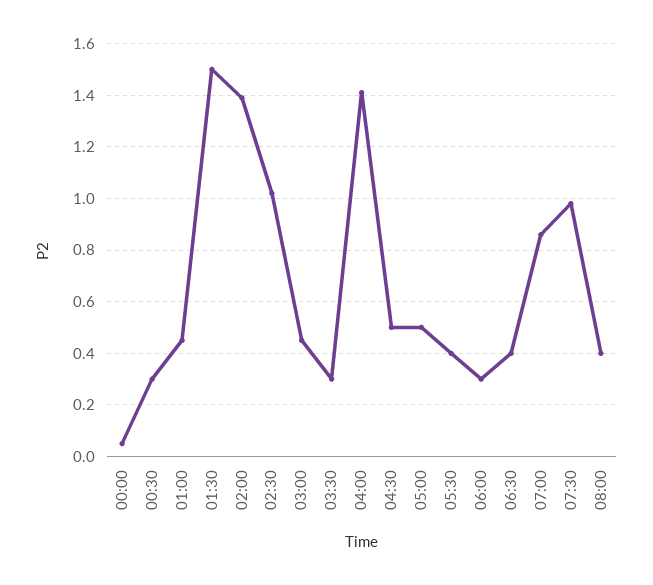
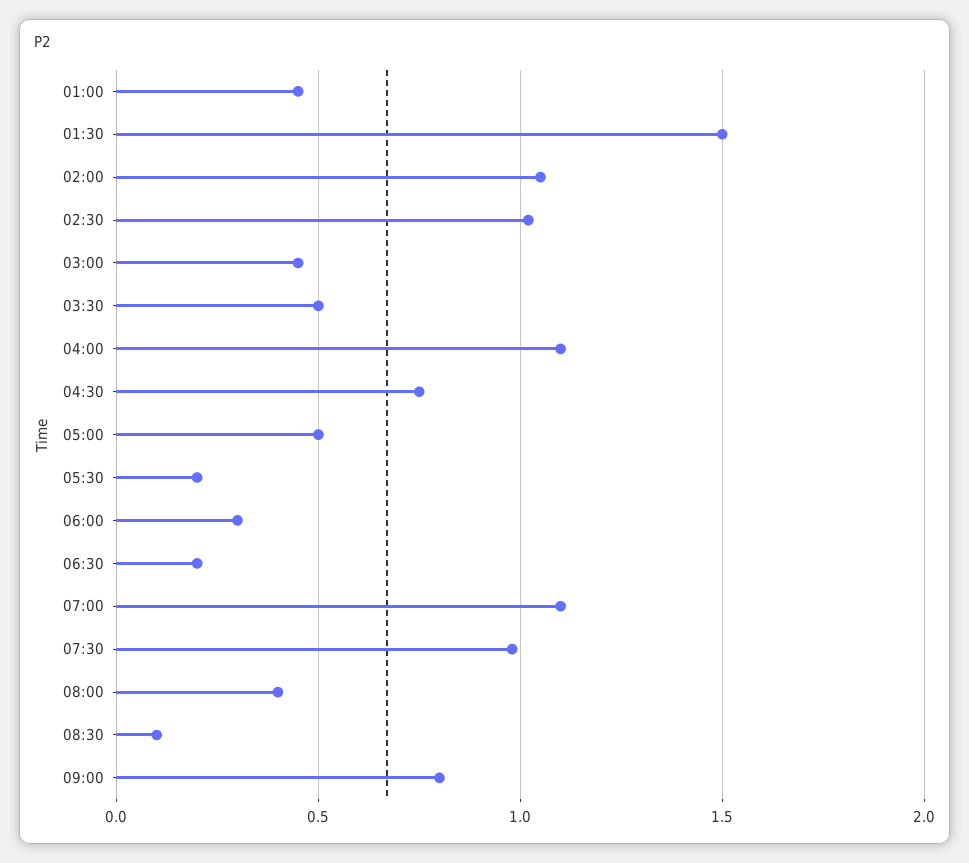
00:00: 0.05 -> none
00:30: 0.3 -> none
02:00: 1.4 -> 1.05
03:30: 0.3 -> 0.5
04:00: 1.4 -> 1.1
04:30: 0.5 -> 0.75
05:30: 0.4 -> 0.2
06:30: 0.4 -> 0.2
07:00: 0.85 -> 1.1
08:30: none -> 0.1
09:00: none -> 0.8

